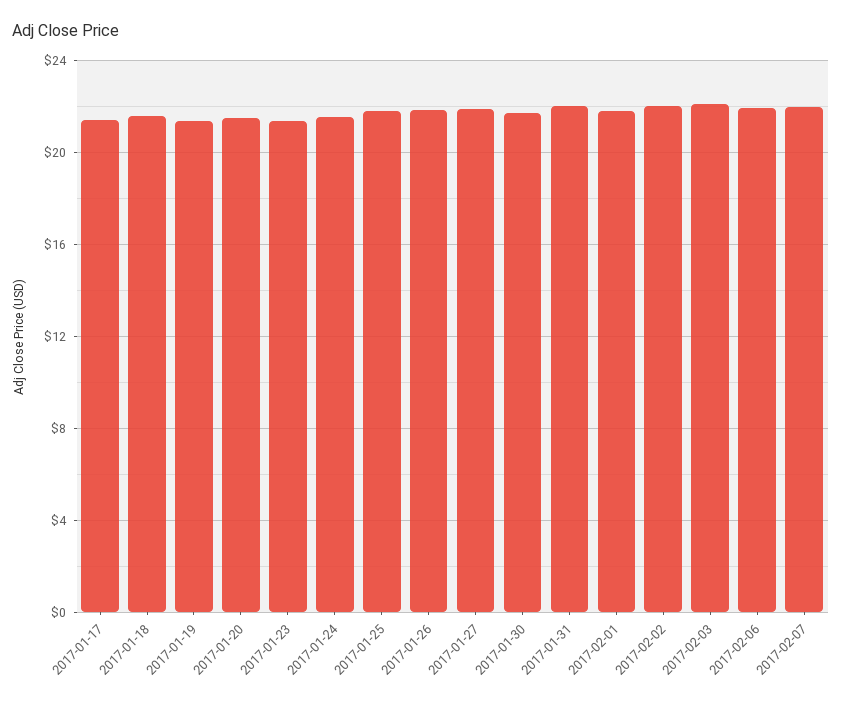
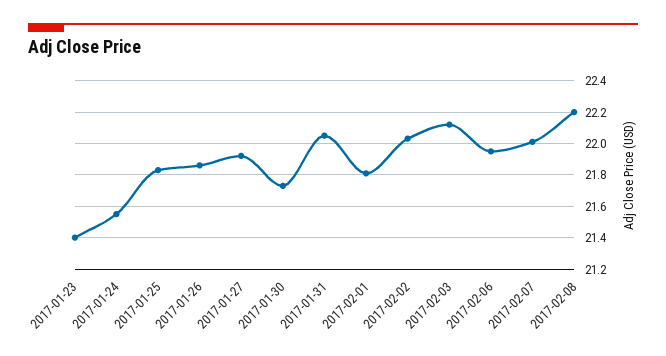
2017-01-17: 21.5 -> none
2017-01-18: 21.5 -> none
2017-01-19: 21.5 -> none
2017-01-20: 21.5 -> none
2017-02-08: none -> 22.2

